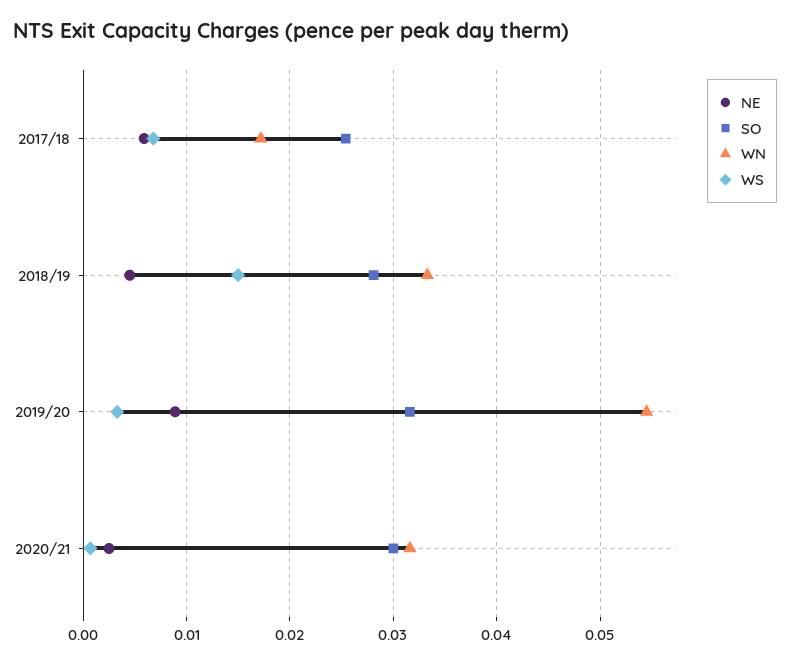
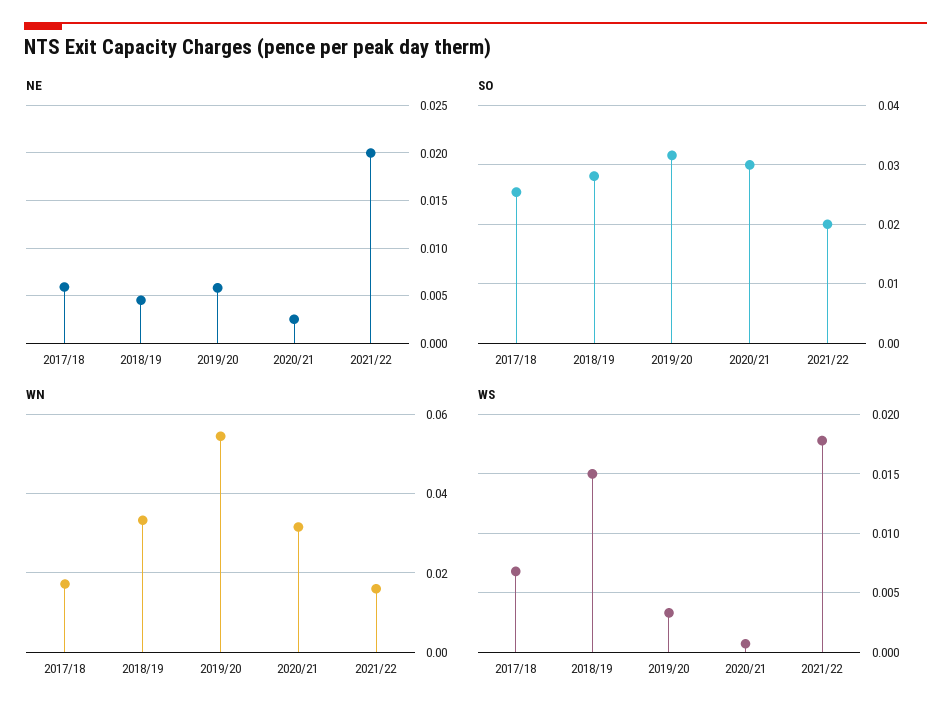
NE, 2019/20: 0.009 -> 0.006
NE, 2021/22: none -> 0.02
SO, 2021/22: none -> 0.02
WN, 2021/22: none -> 0.016
WS, 2021/22: none -> 0.018

